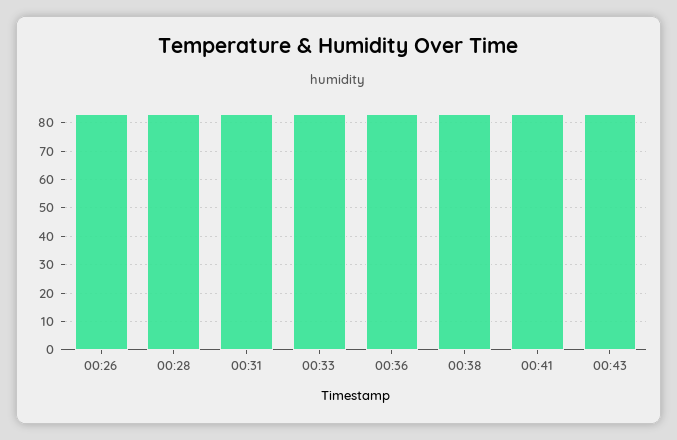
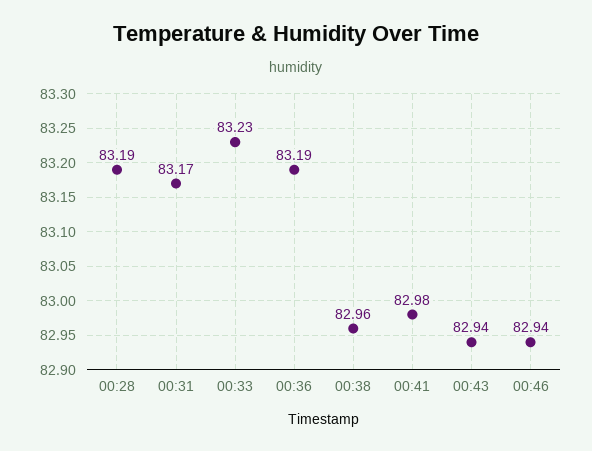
00:26: 82.5 -> none
00:46: none -> 82.94

